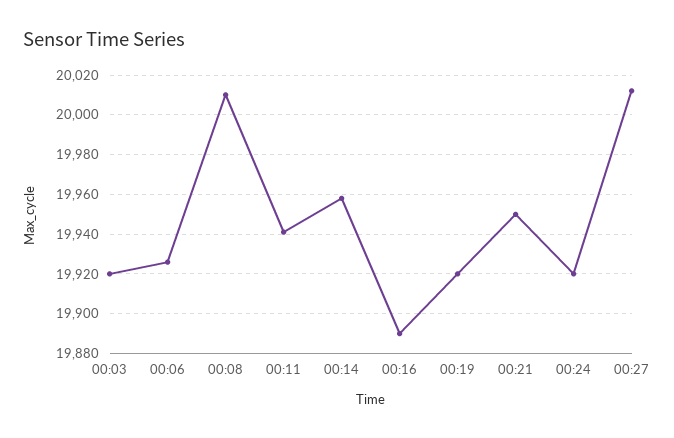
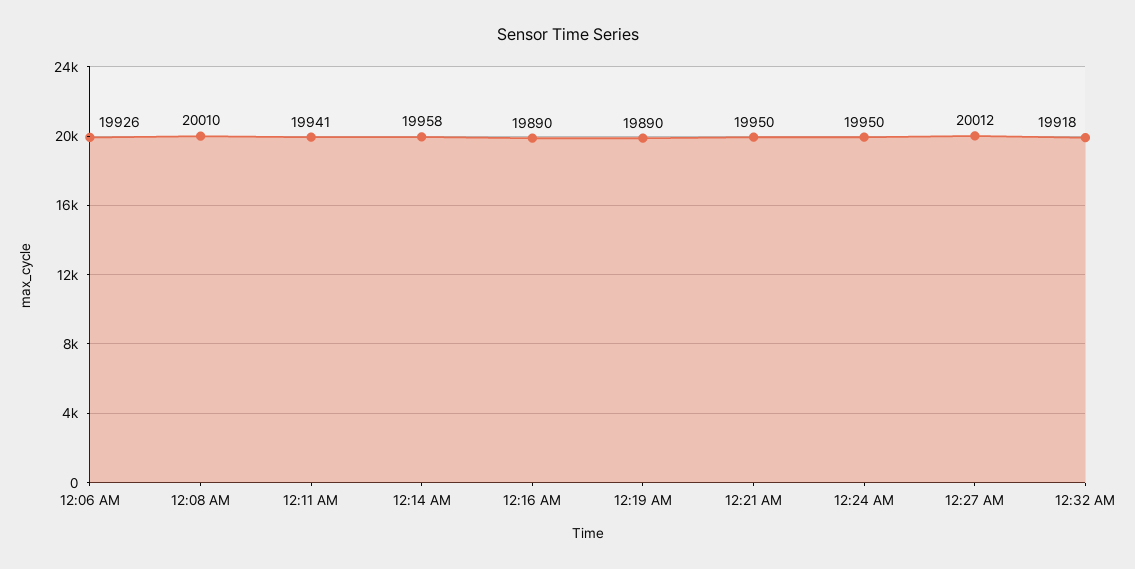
00:03: 19920 -> none
00:19: 19920 -> 19890
00:24: 19920 -> 19950
12:32 AM: none -> 19918

